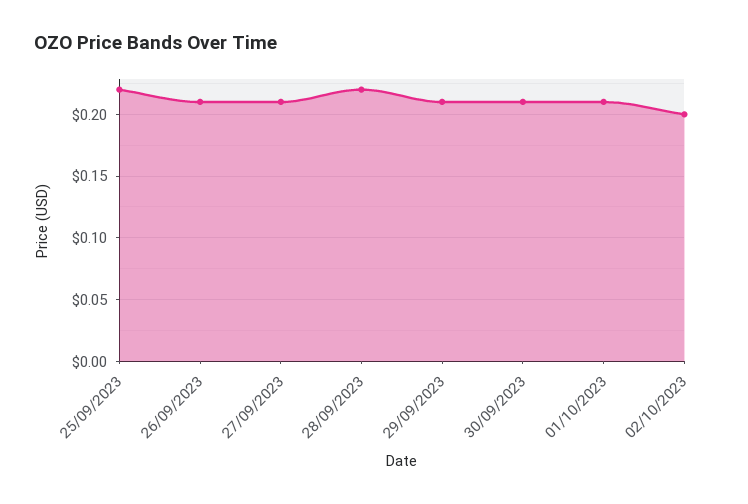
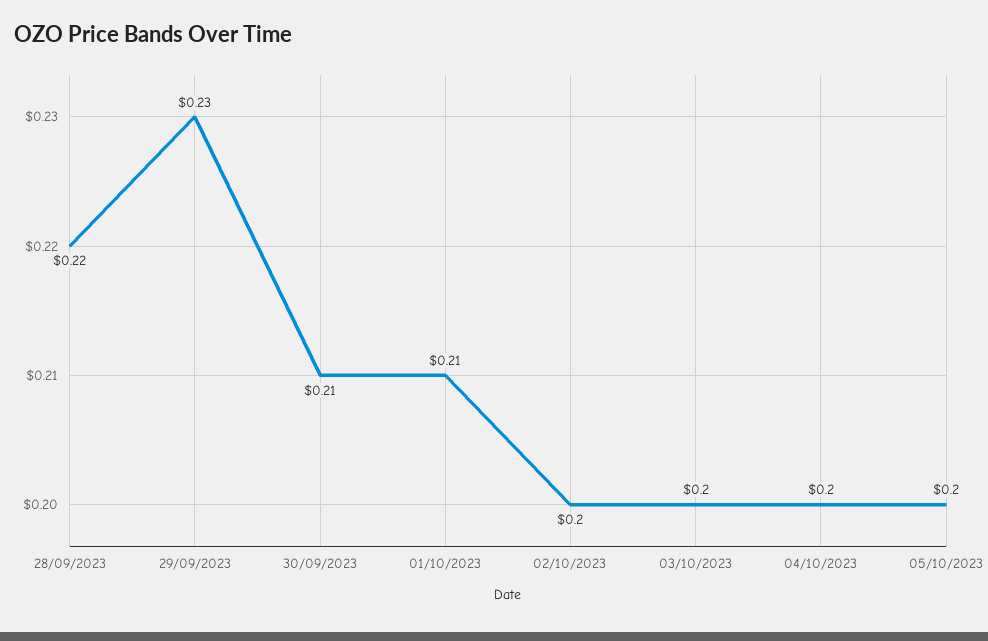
25/09/2023: 0.22 -> none
26/09/2023: 0.21 -> none
27/09/2023: 0.21 -> none
29/09/2023: 0.21 -> 0.23
03/10/2023: none -> 0.2
04/10/2023: none -> 0.2
05/10/2023: none -> 0.2

